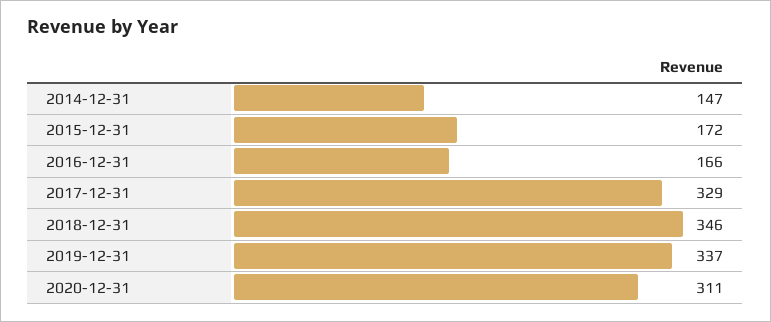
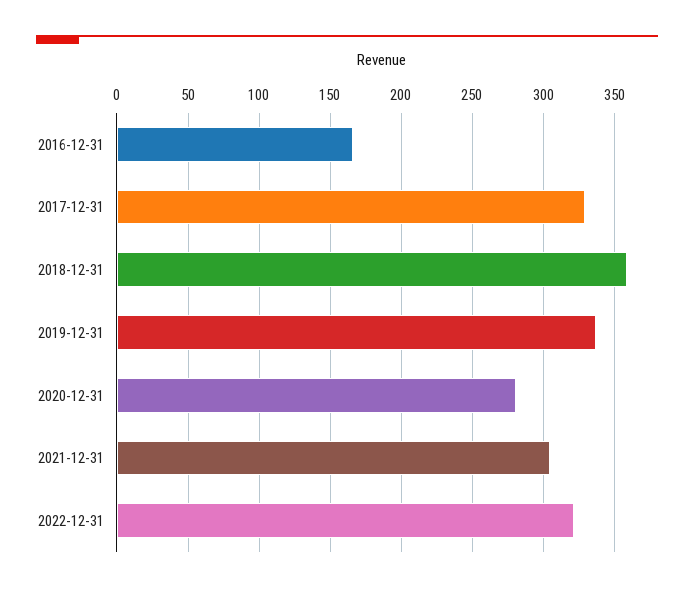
2014-12-31: 147 -> none
2015-12-31: 172 -> none
2018-12-31: 346 -> 360
2020-12-31: 311 -> 280
2021-12-31: none -> 305
2022-12-31: none -> 320

